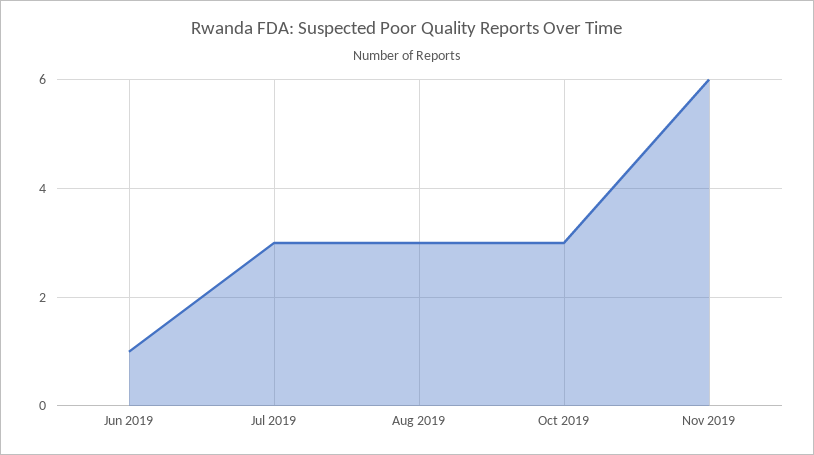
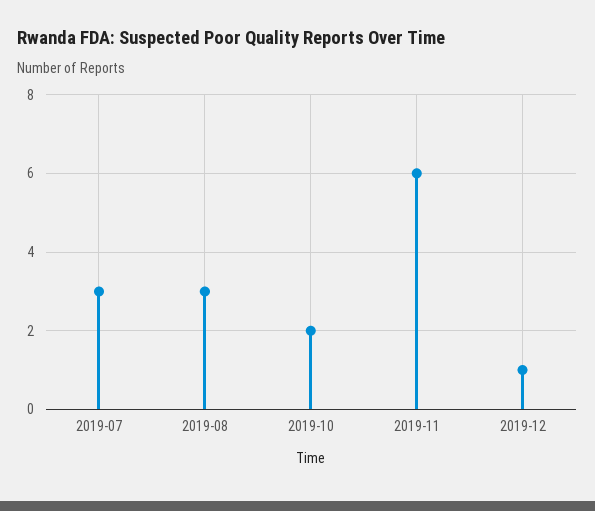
Jun 2019: 1 -> none
Oct 2019: 3 -> 2
2019-12: none -> 1

